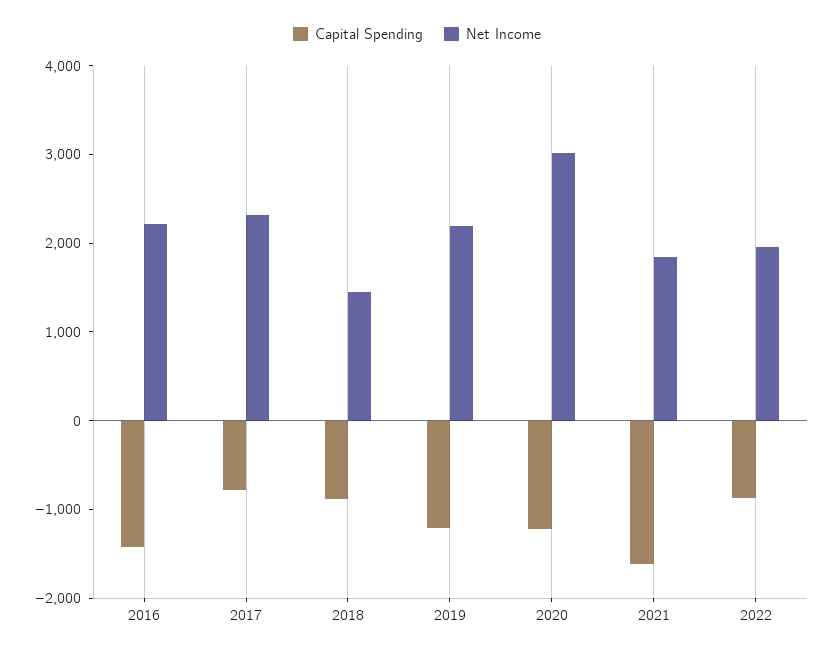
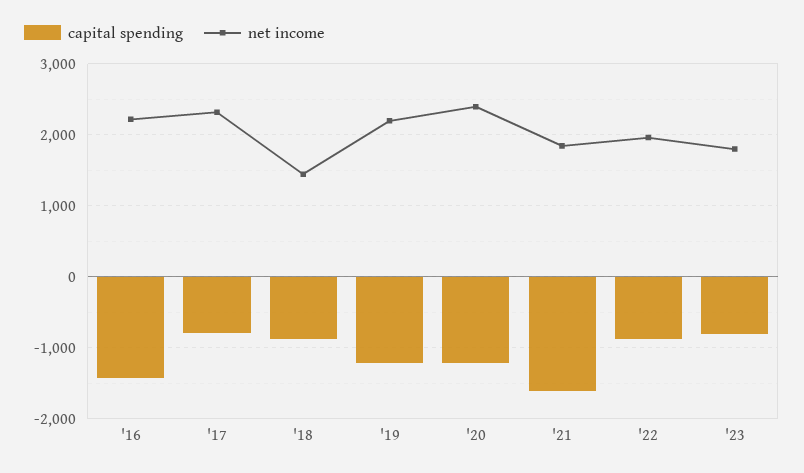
Net Income, 2020: 3000 -> 2400
Capital Spending, '23: none -> -800
Net Income, '23: none -> 1800

